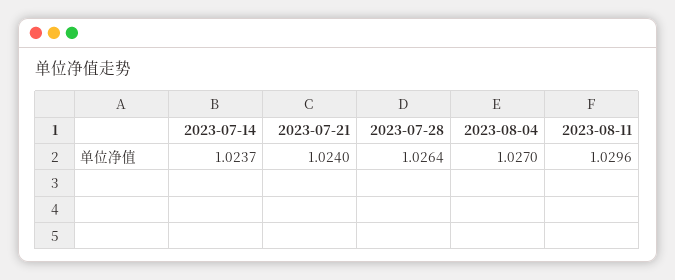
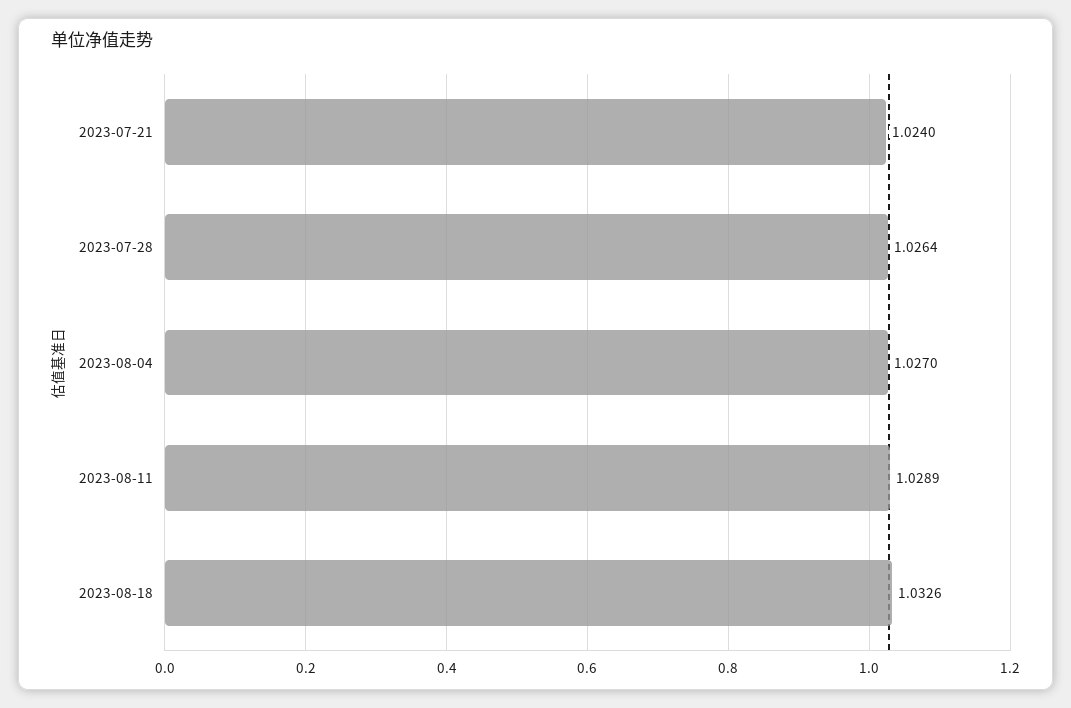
2023-07-14: 1.0237 -> none
2023-08-11: 1.0296 -> 1.0289
2023-08-18: none -> 1.0326

